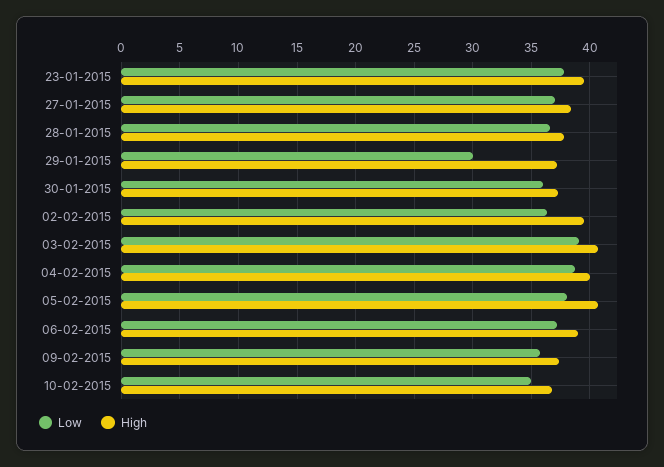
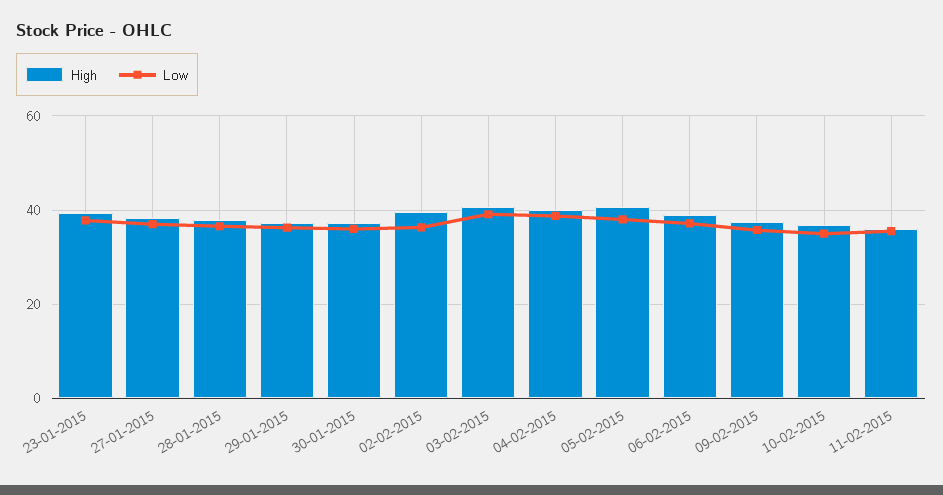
Low, 29-01-2015: 30 -> 36
High, 11-02-2015: none -> 36
Low, 11-02-2015: none -> 36

